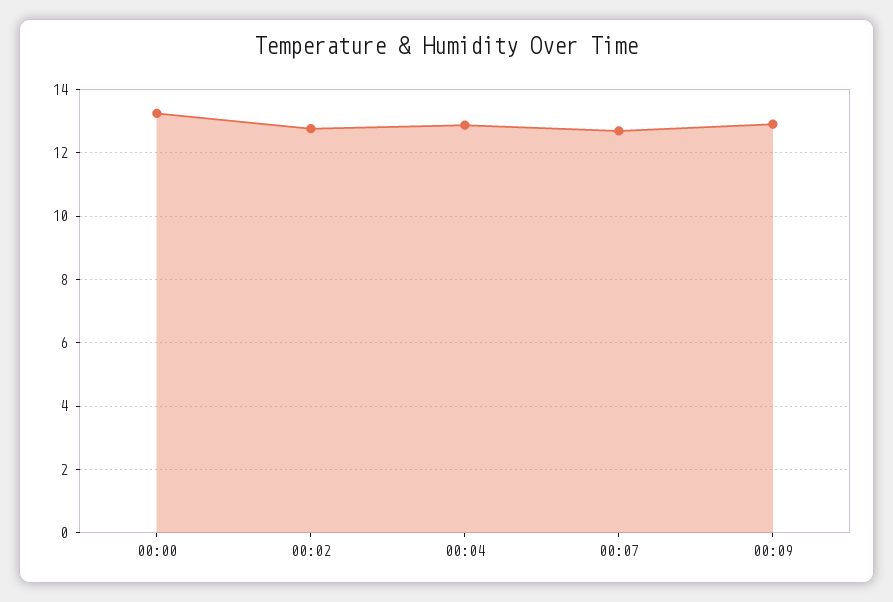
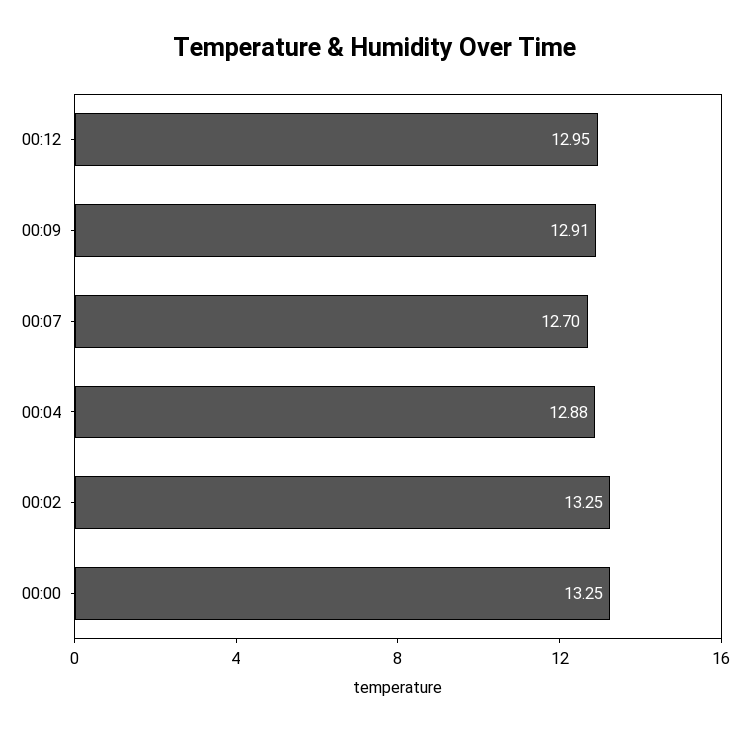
00:02: 12.8 -> 13.25
00:12: none -> 12.95

